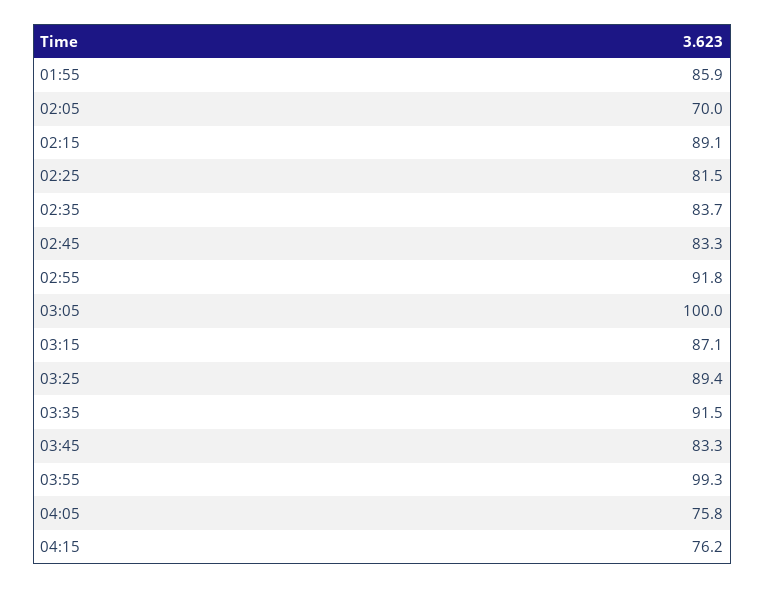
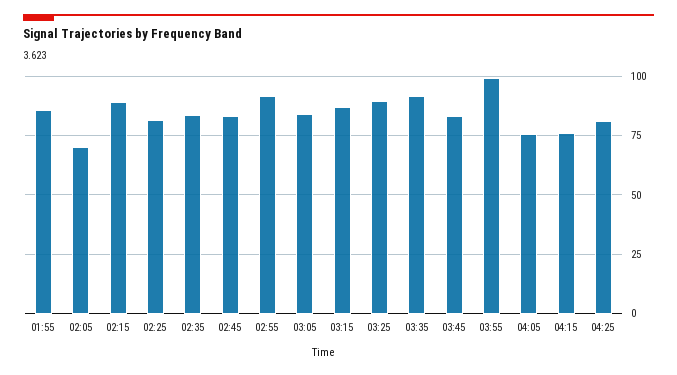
03:05: 100 -> 85
04:25: none -> 80

